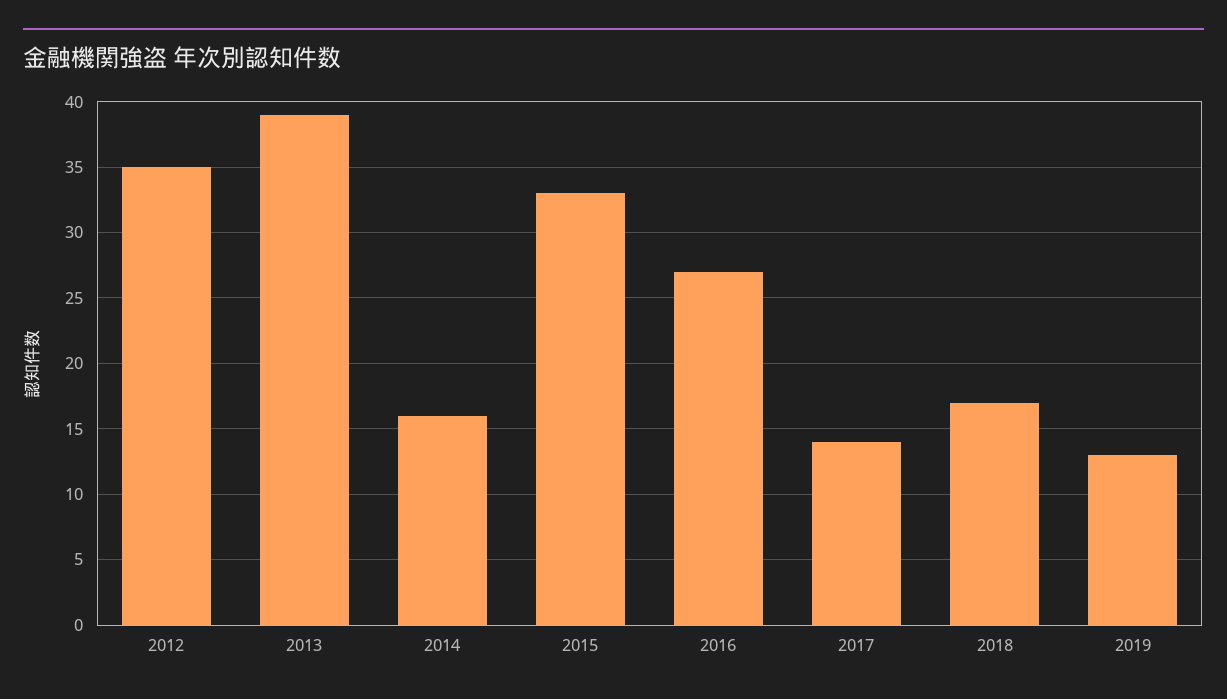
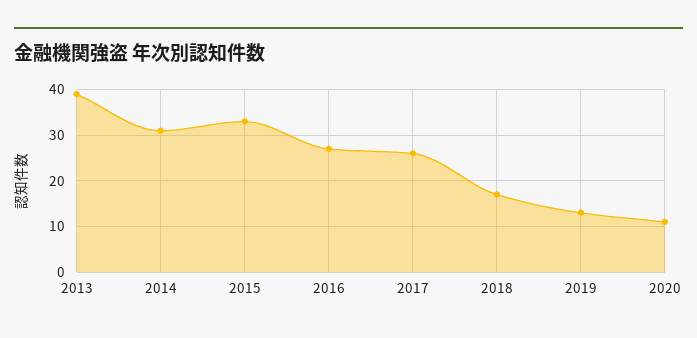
2012: 35 -> none
2014: 16 -> 30
2017: 14 -> 25
2020: none -> 10

